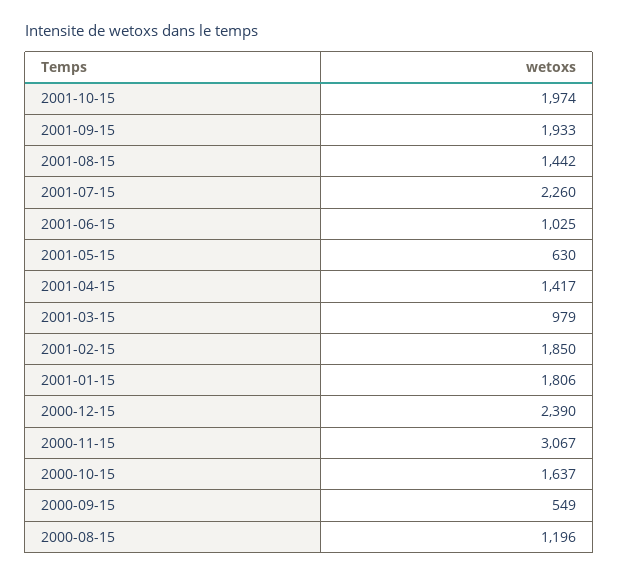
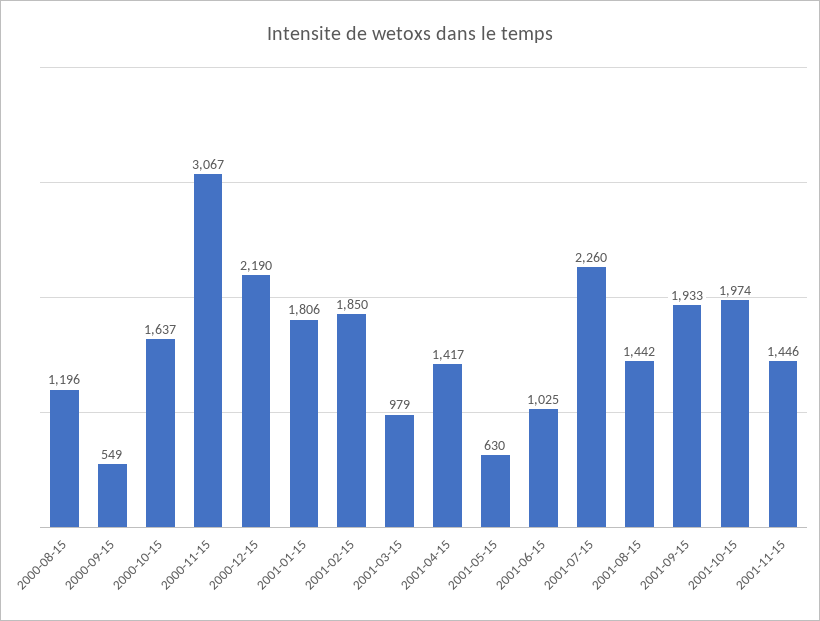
2000-12-15: 2390 -> 2190
2001-11-15: none -> 1446

